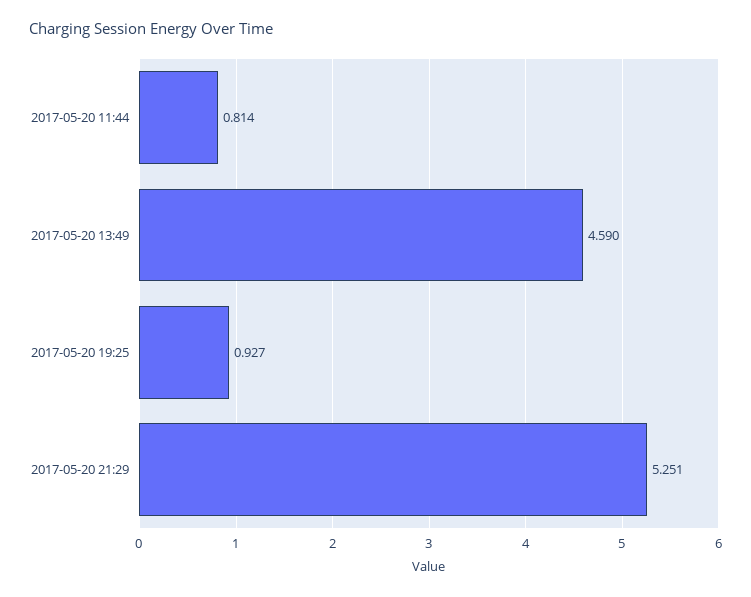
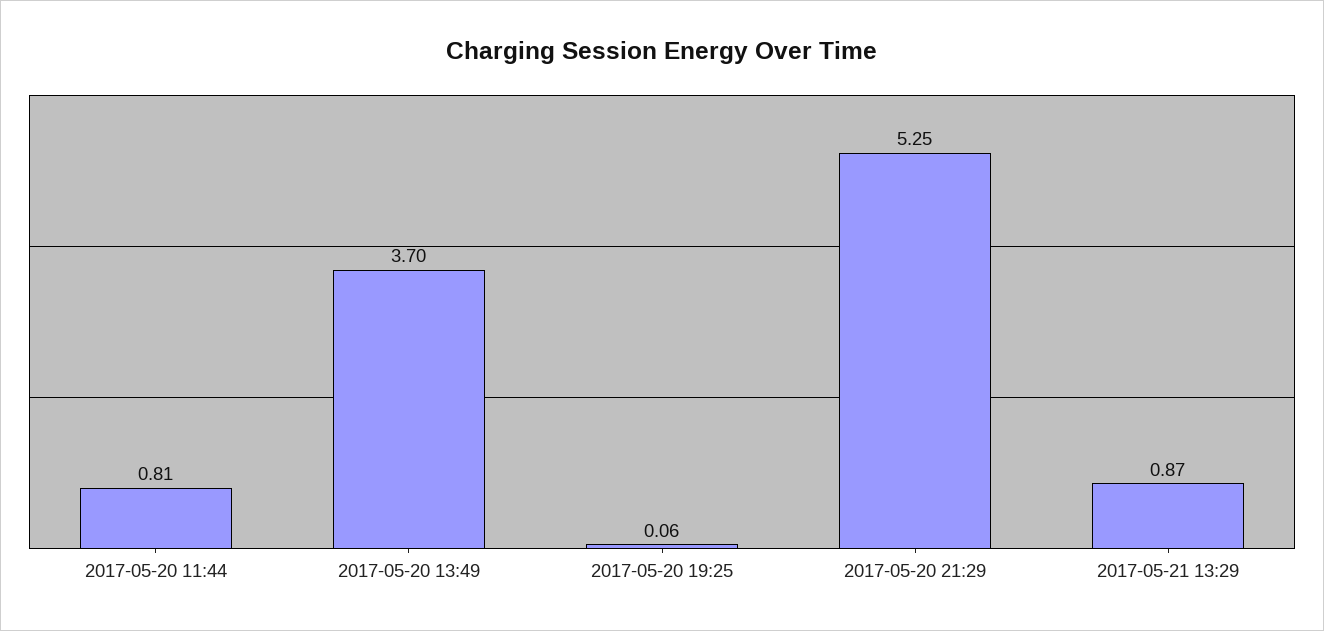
2017-05-20 13:49: 4.59 -> 3.7
2017-05-20 19:25: 0.927 -> 0.06
2017-05-21 13:29: none -> 0.87

